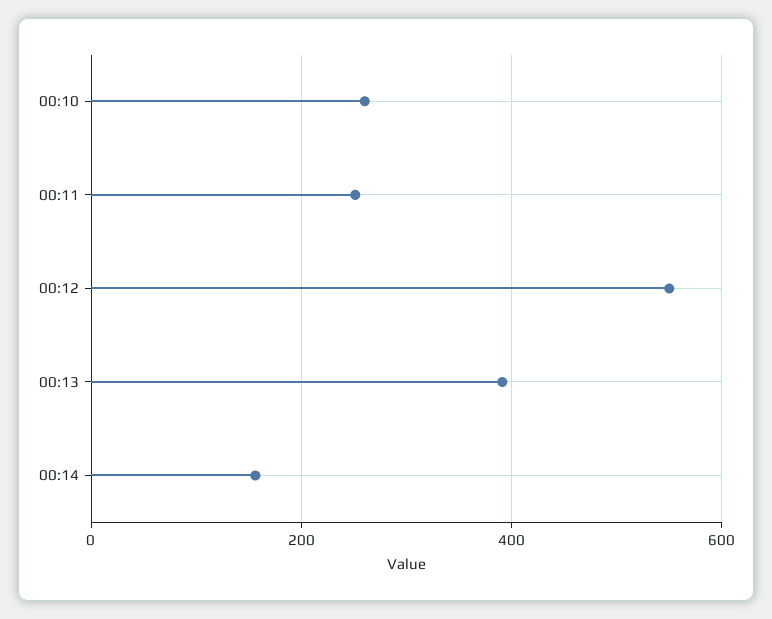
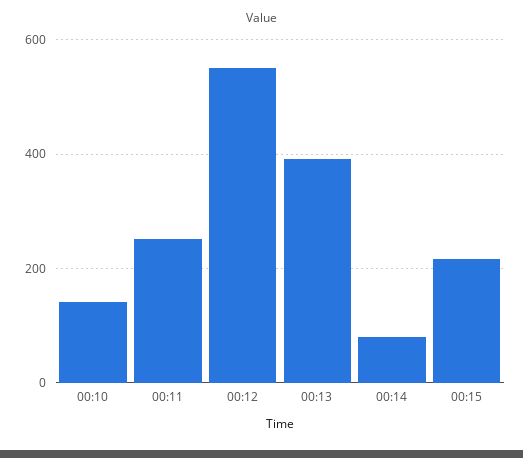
00:10: 260 -> 140
00:14: 160 -> 80
00:15: none -> 220

